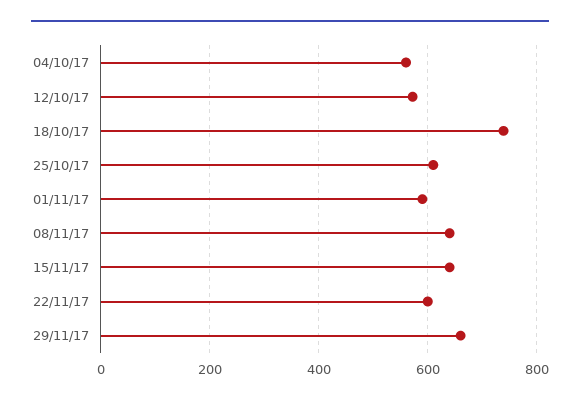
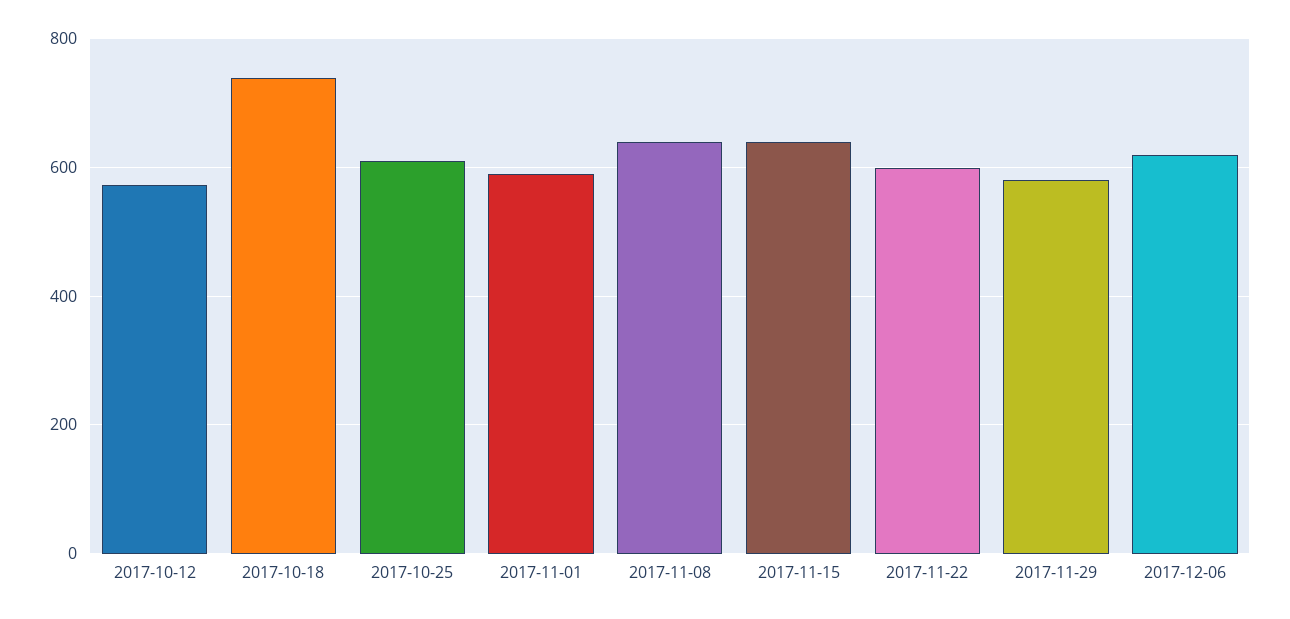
04/10/17: 560 -> none
29/11/17: 660 -> 580
2017-12-06: none -> 620

